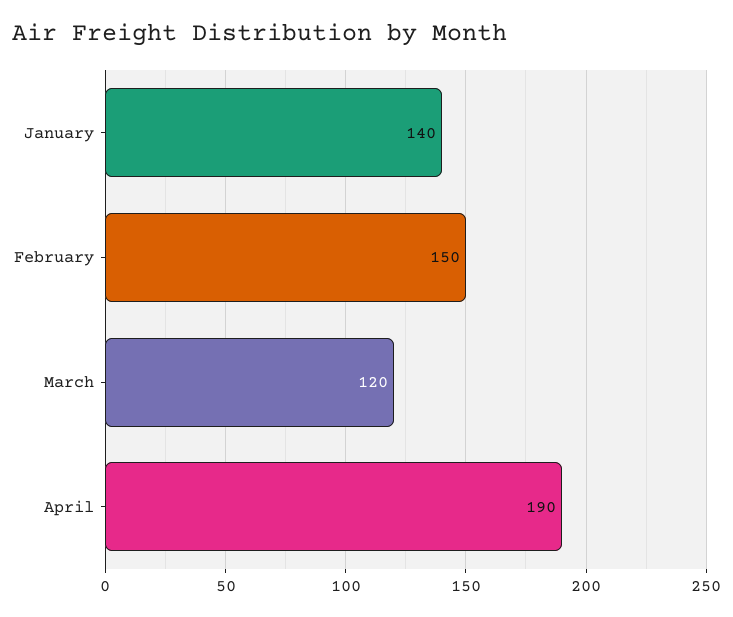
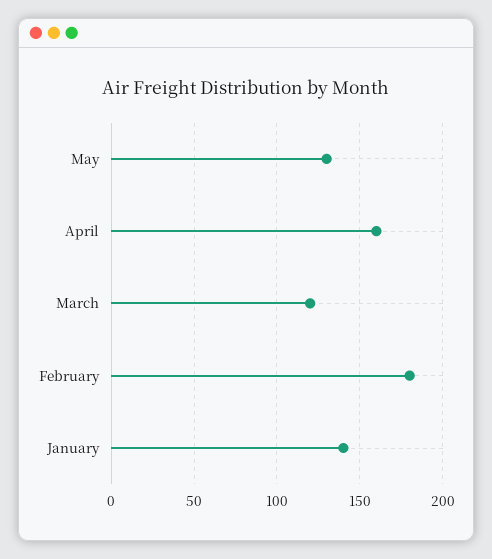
February: 150 -> 180
April: 190 -> 160
May: none -> 130

